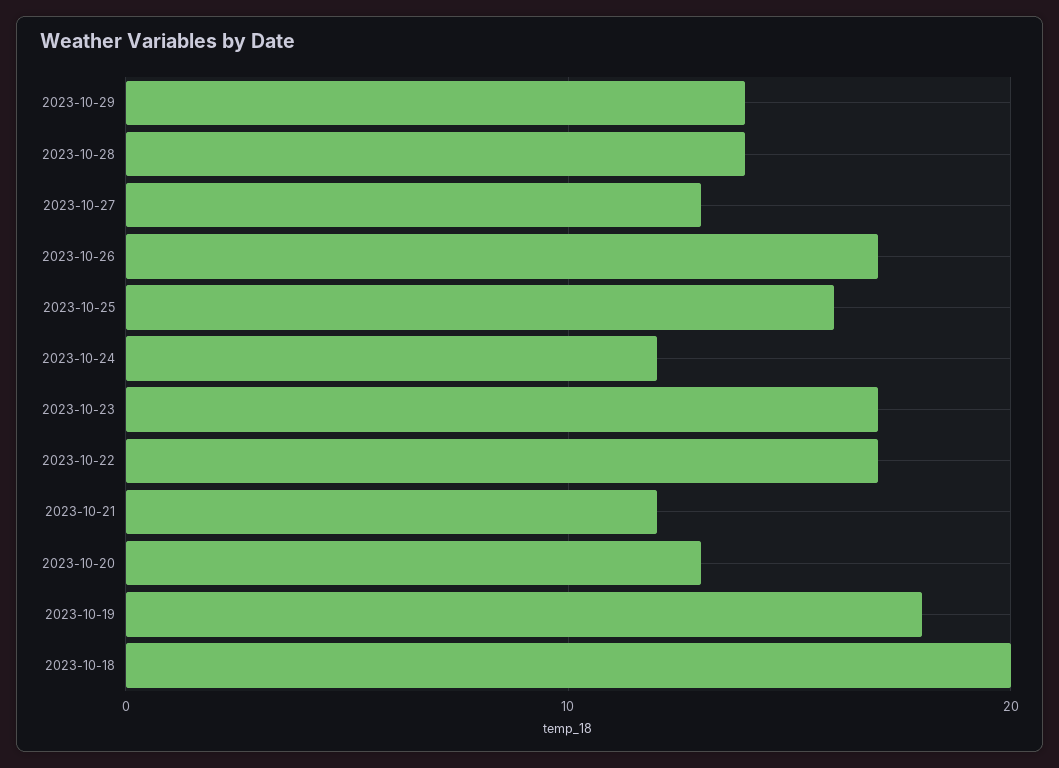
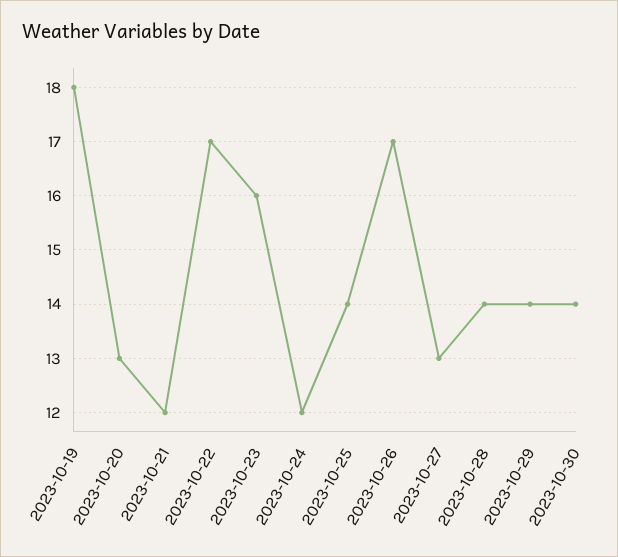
2023-10-25: 16 -> 14
2023-10-23: 17 -> 16
2023-10-18: 20 -> none
2023-10-30: none -> 14

